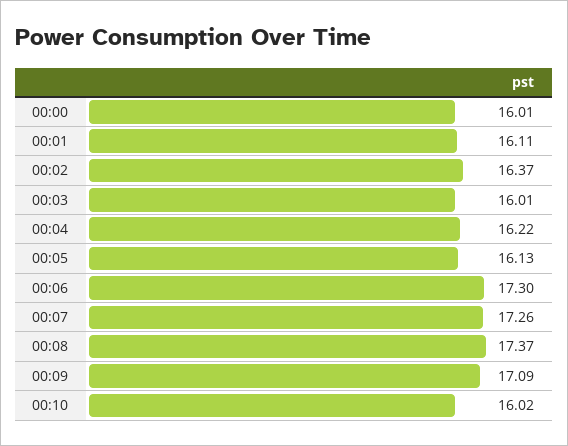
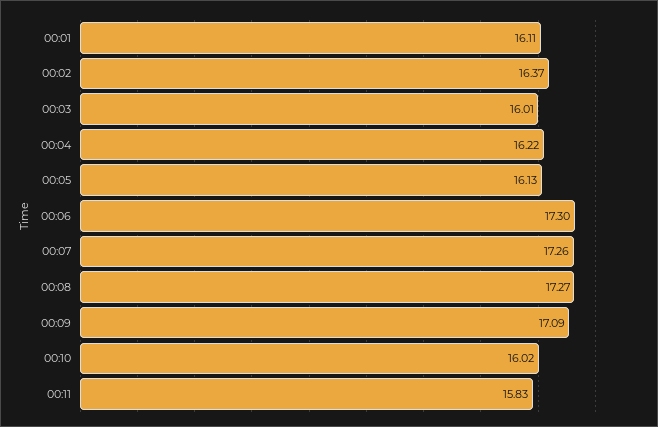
00:00: 16.01 -> none
00:08: 17.37 -> 17.27
00:11: none -> 15.83

